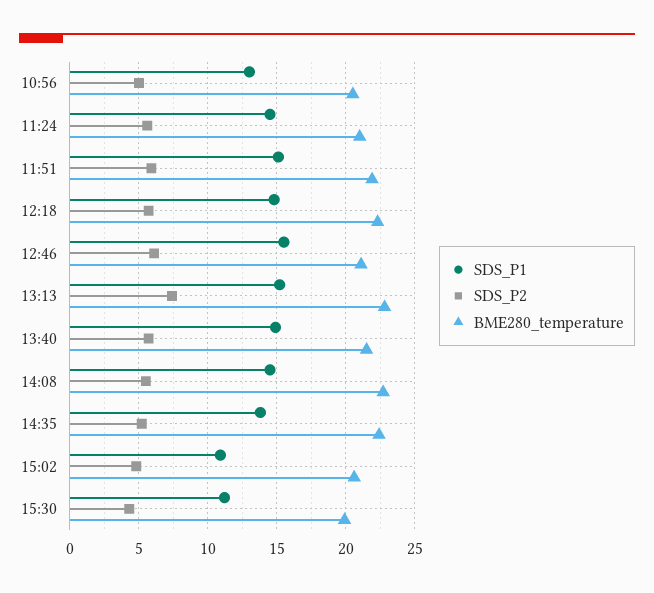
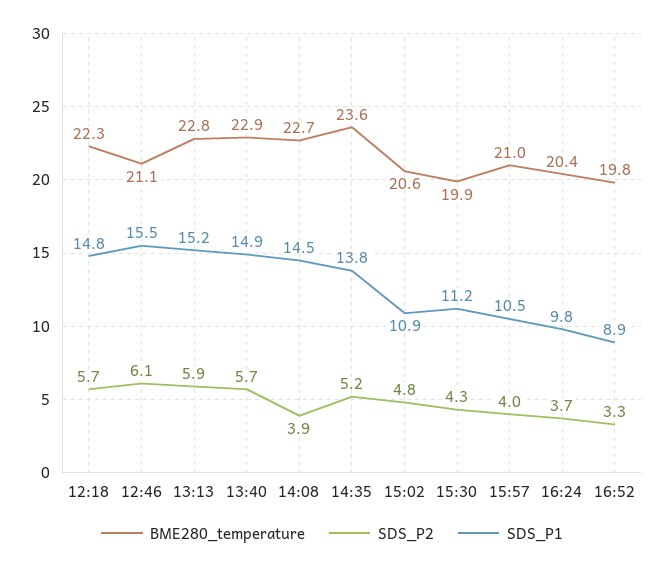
SDS_P1, 10:56: 13 -> none
SDS_P2, 10:56: 5 -> none
BME280_temperature, 10:56: 20.5 -> none
SDS_P1, 11:24: 14.5 -> none
SDS_P2, 11:24: 5.5 -> none
BME280_temperature, 11:24: 21 -> none
SDS_P1, 11:51: 15 -> none
SDS_P2, 11:51: 6 -> none
BME280_temperature, 11:51: 22 -> none
SDS_P2, 13:13: 7.5 -> 5.9
BME280_temperature, 13:40: 21.5 -> 22.9
SDS_P2, 14:08: 5.5 -> 3.9
BME280_temperature, 14:35: 22.5 -> 23.6
BME280_temperature, 15:57: none -> 21
SDS_P2, 15:57: none -> 4
SDS_P1, 15:57: none -> 10.5
BME280_temperature, 16:24: none -> 20.4
SDS_P2, 16:24: none -> 3.7
SDS_P1, 16:24: none -> 9.8
BME280_temperature, 16:52: none -> 19.8
SDS_P2, 16:52: none -> 3.3
SDS_P1, 16:52: none -> 8.9

